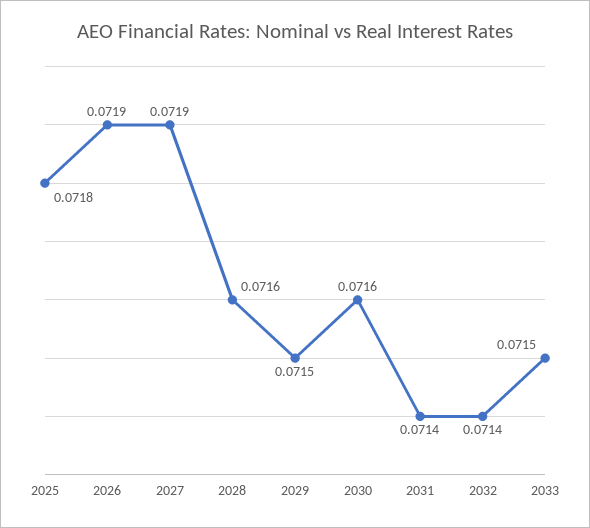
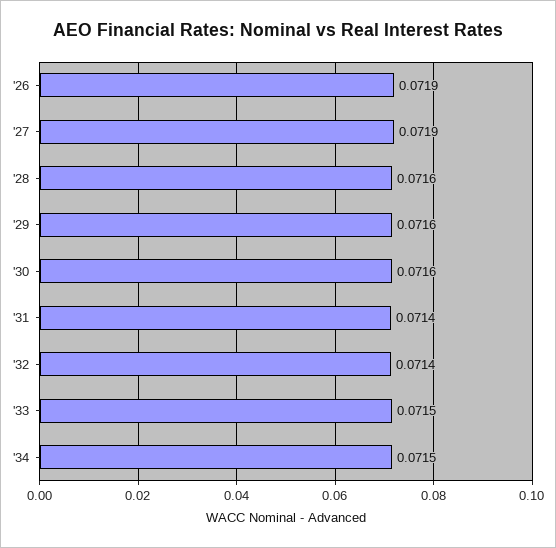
2025: 0.0718 -> none
2029: 0.0715 -> 0.0716
'34: none -> 0.0715

